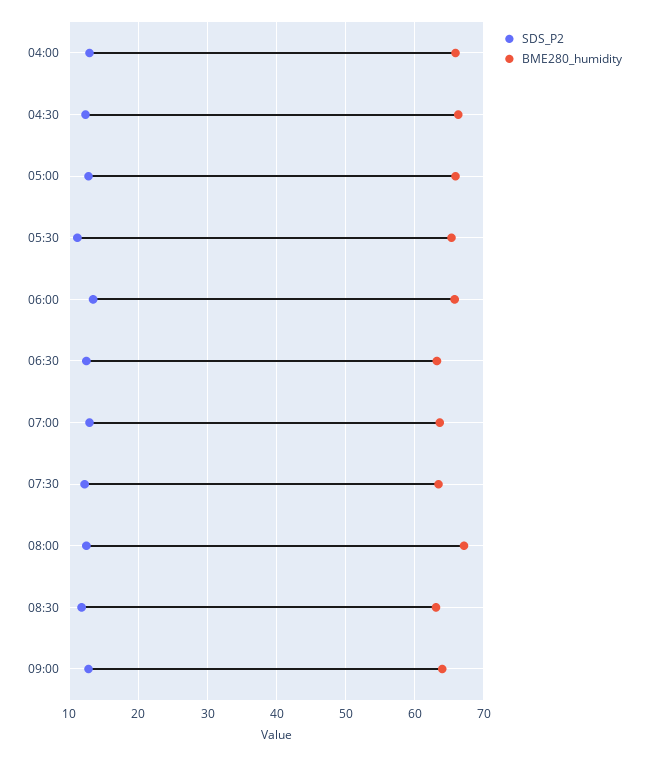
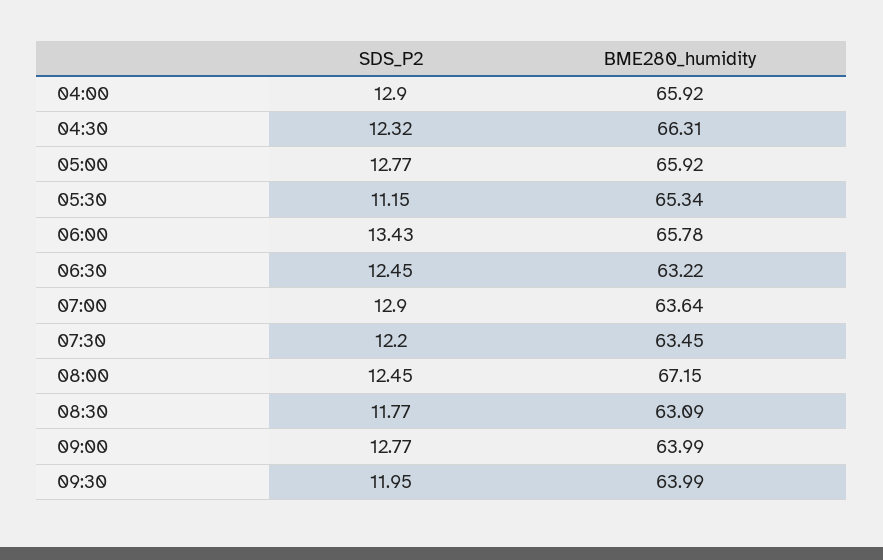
SDS_P2, 09:30: none -> 11.95
BME280_humidity, 09:30: none -> 63.99

